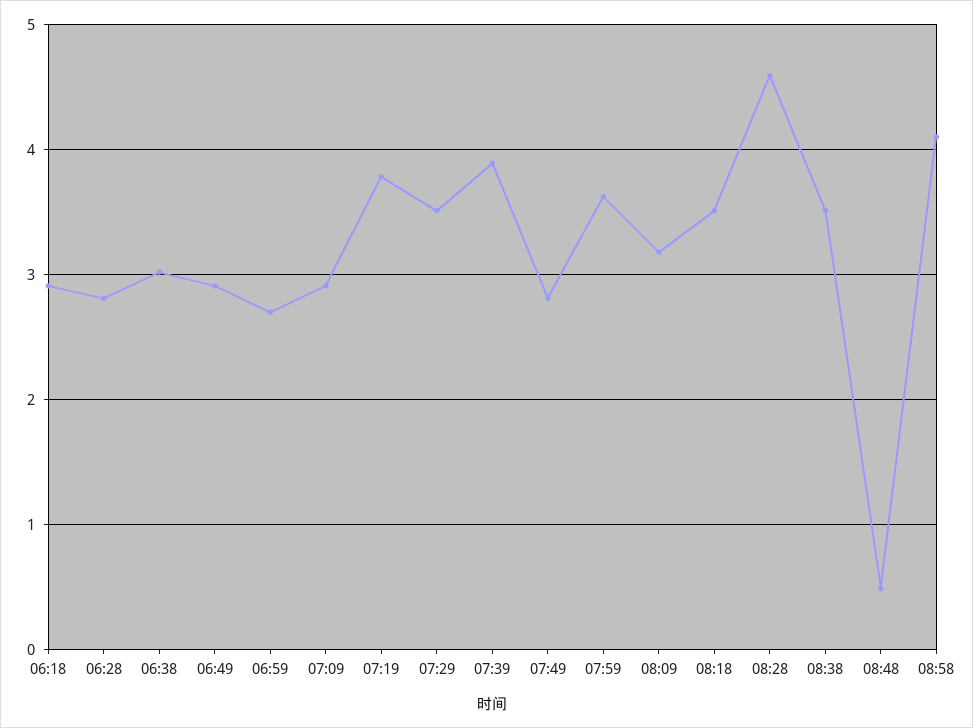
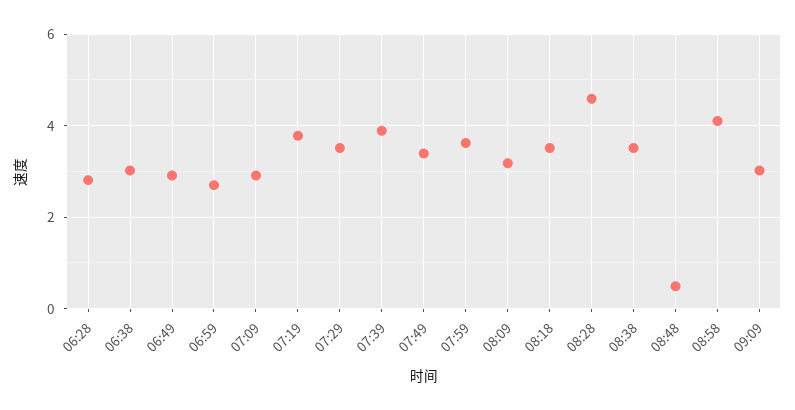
06:18: 2.9 -> none
07:49: 2.8 -> 3.4
09:09: none -> 3

